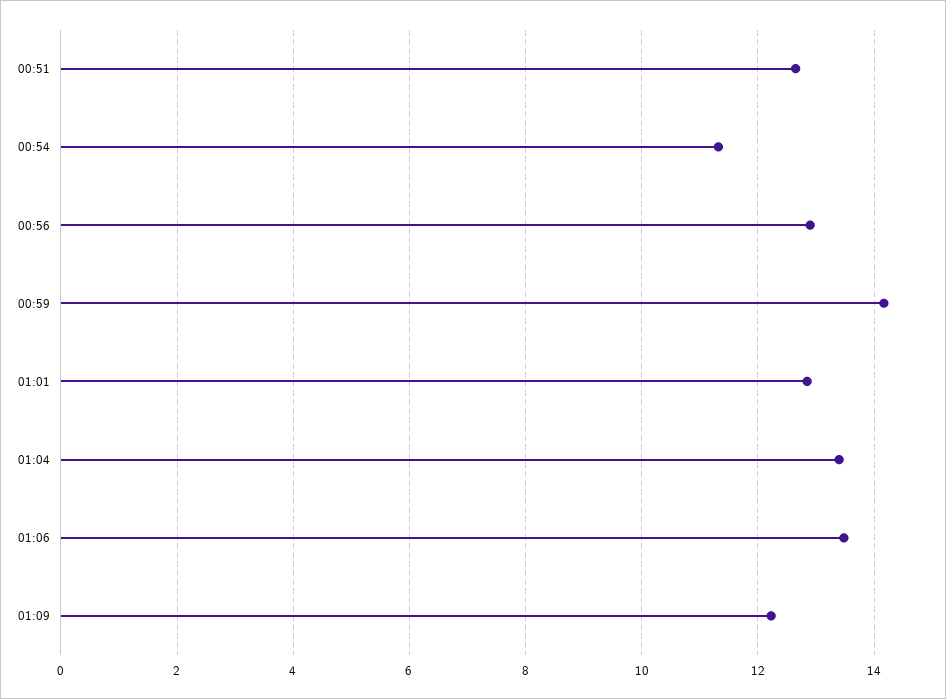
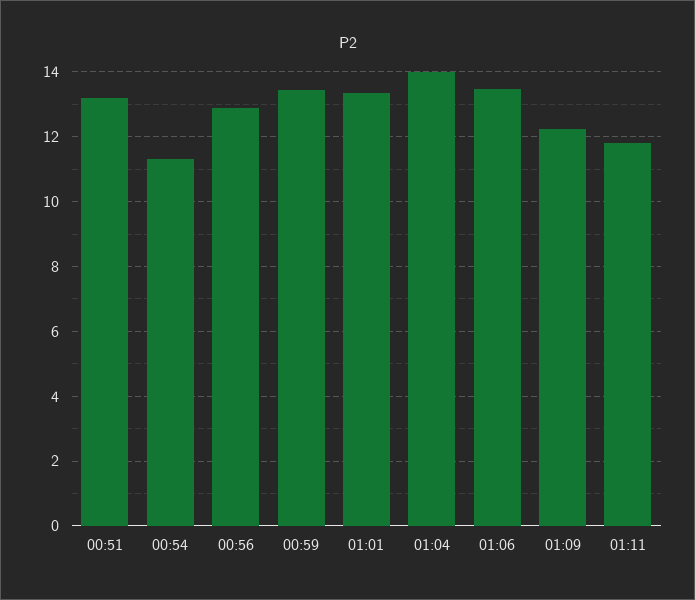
00:51: 12.6 -> 13.2
00:59: 14.2 -> 13.4
01:01: 12.8 -> 13.4
01:04: 13.4 -> 14
01:11: none -> 11.8

